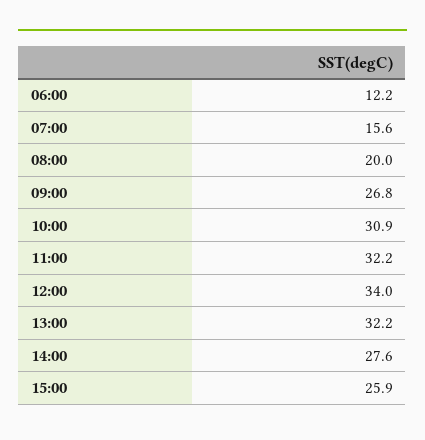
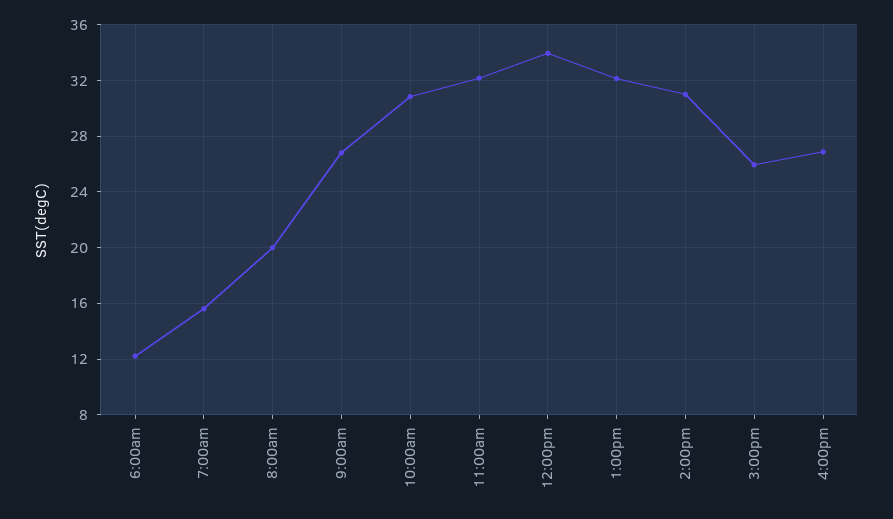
14:00: 27.6 -> 31
4:00pm: none -> 27

